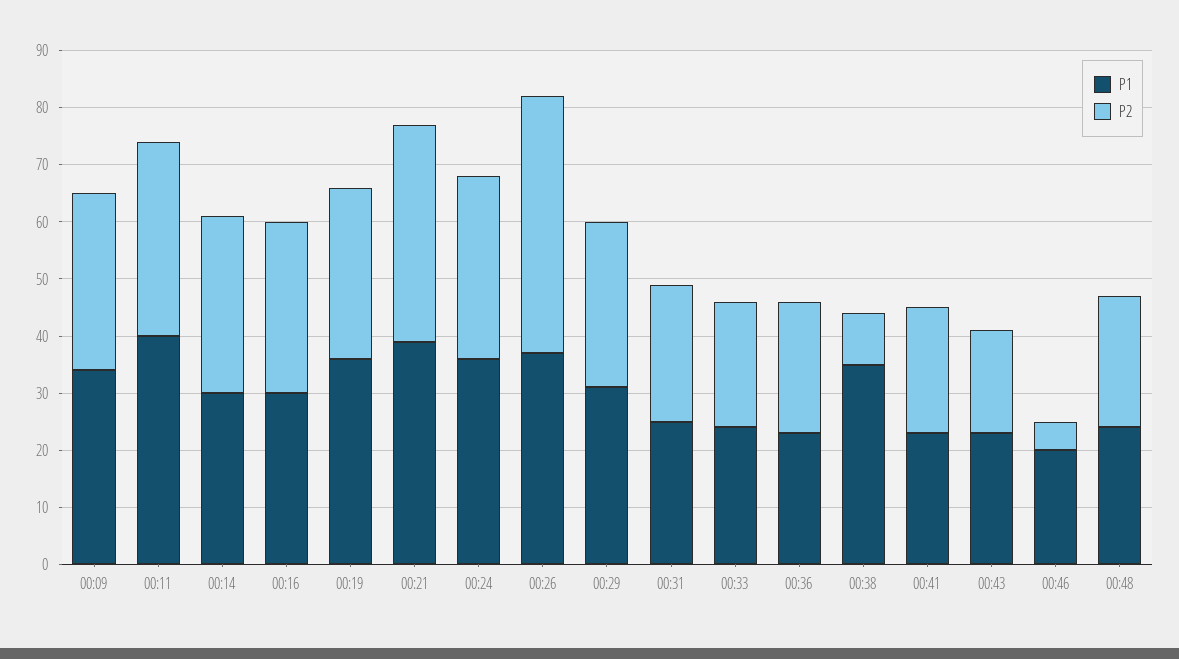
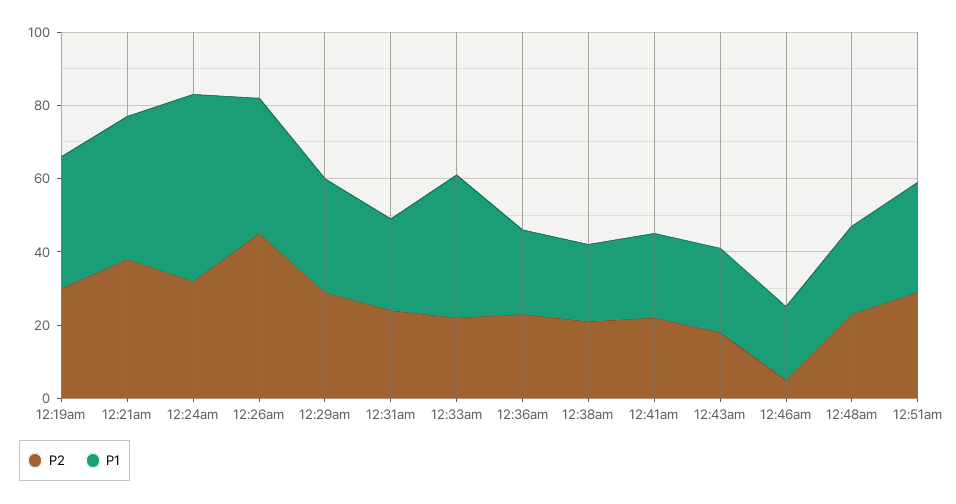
P1, 00:09: 35 -> none
P2, 00:09: 30 -> none
P1, 00:11: 40 -> none
P2, 00:11: 35 -> none
P1, 00:14: 30 -> none
P2, 00:14: 30 -> none
P1, 00:16: 30 -> none
P2, 00:16: 30 -> none
P1, 00:24: 35 -> 50
P1, 00:33: 25 -> 40
P1, 00:38: 35 -> 20
P2, 00:38: 10 -> 20
P2, 12:51am: none -> 30
P1, 12:51am: none -> 30

